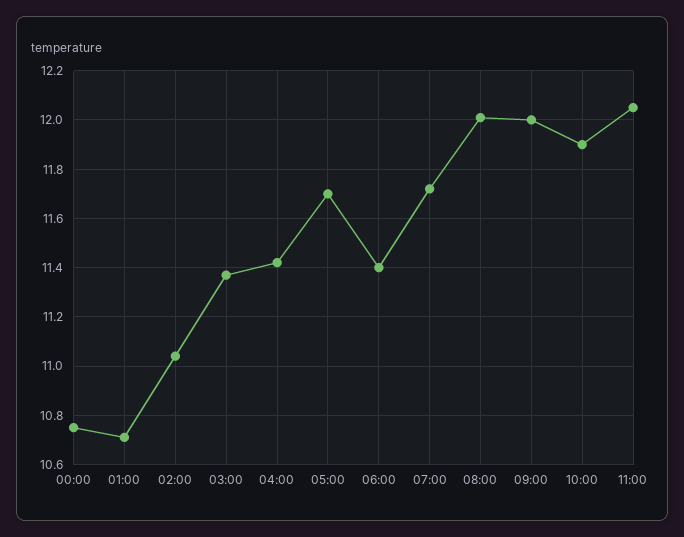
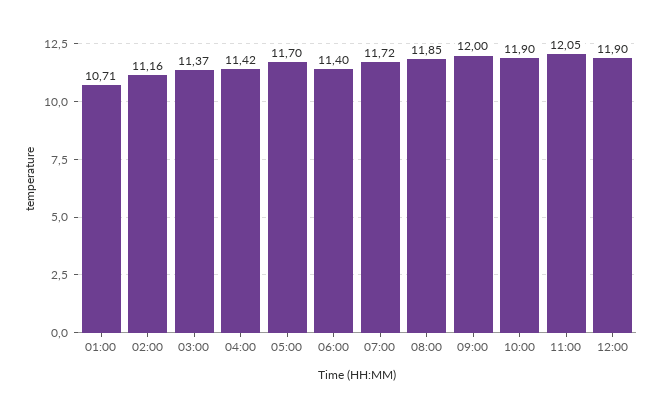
00:00: 10.75 -> none
02:00: 11.05 -> 11.16
08:00: 12 -> 11.85
12:00: none -> 11.9

